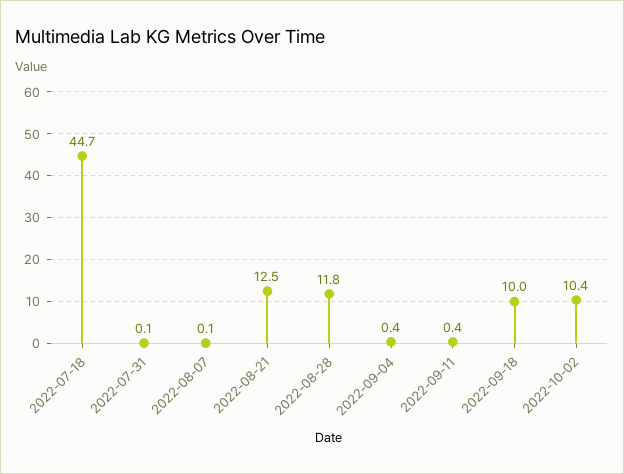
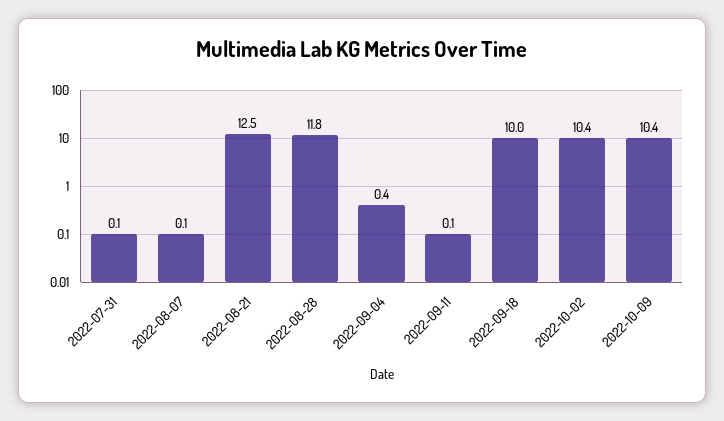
2022-07-18: 44.7 -> none
2022-09-11: 0.4 -> 0.1
2022-10-09: none -> 10.4

